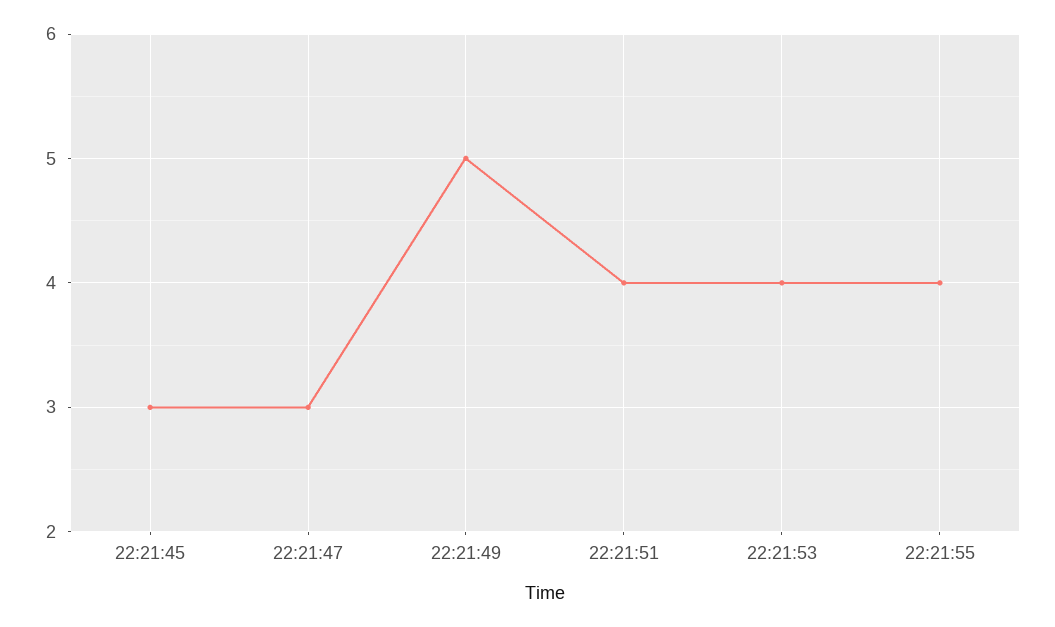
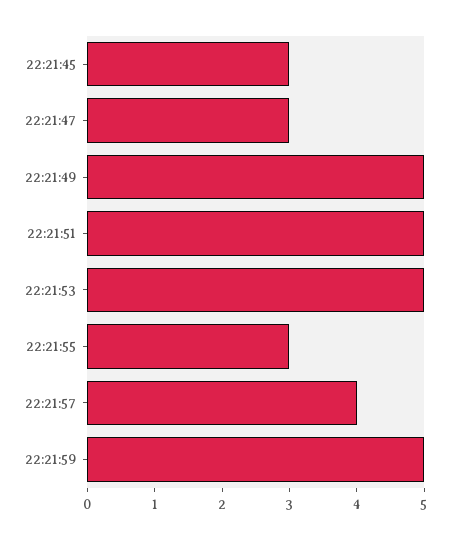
22:21:51: 4 -> 5
22:21:53: 4 -> 5
22:21:55: 4 -> 3
22:21:57: none -> 4
22:21:59: none -> 5

